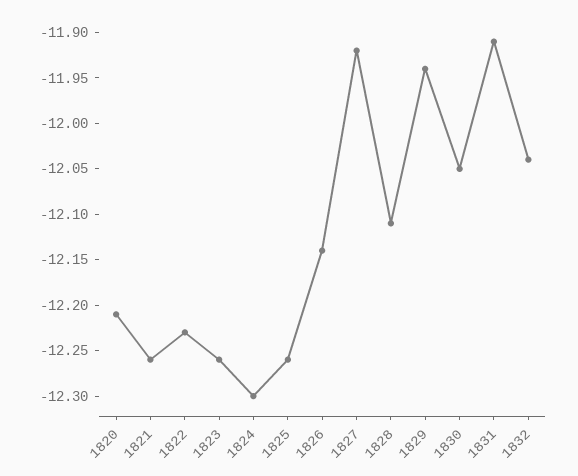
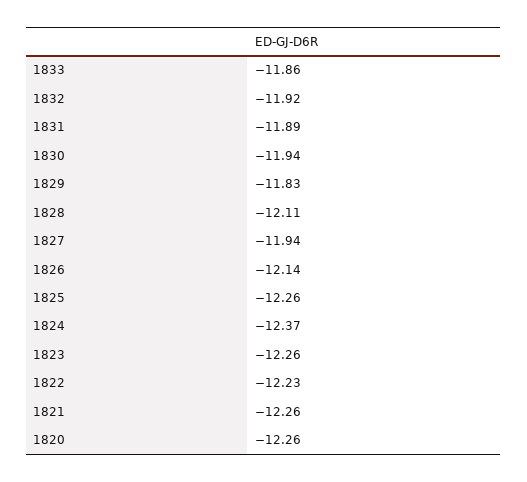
1820: -12.21 -> -12.26
1824: -12.3 -> -12.37
1827: -11.92 -> -11.94
1829: -11.94 -> -11.83
1830: -12.05 -> -11.94
1831: -11.91 -> -11.89
1832: -12.04 -> -11.92
1833: none -> -11.86

